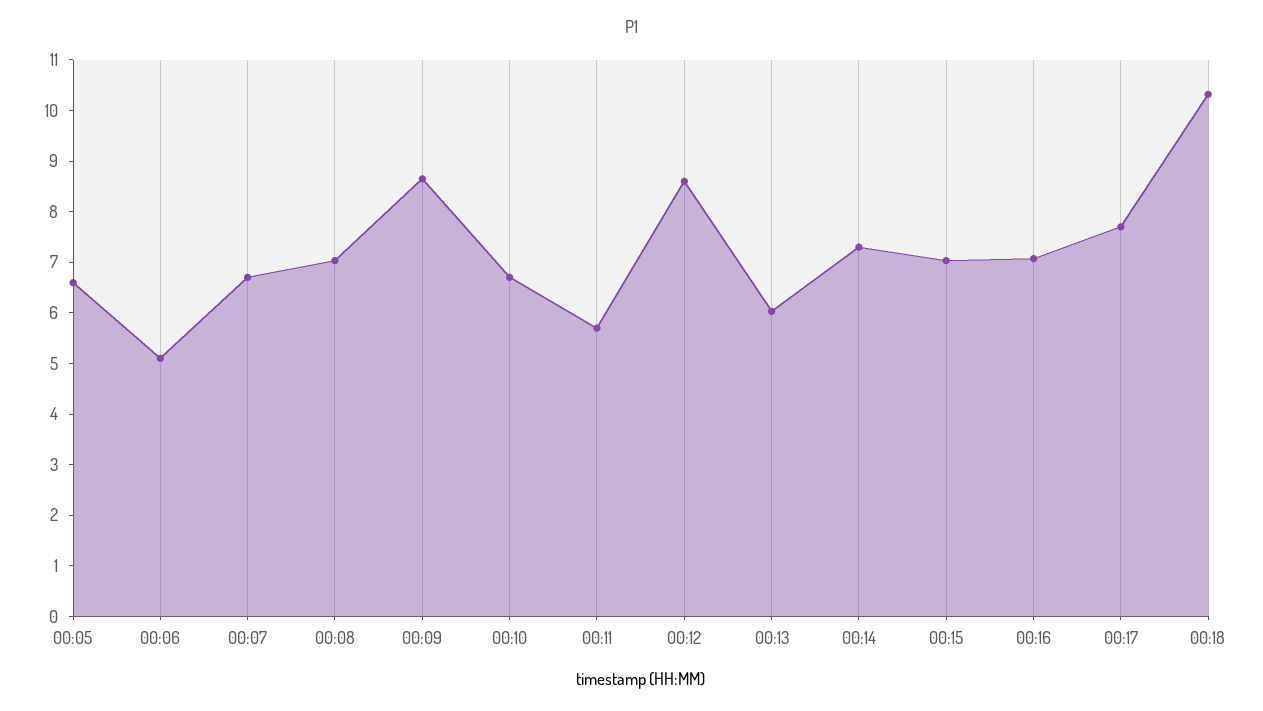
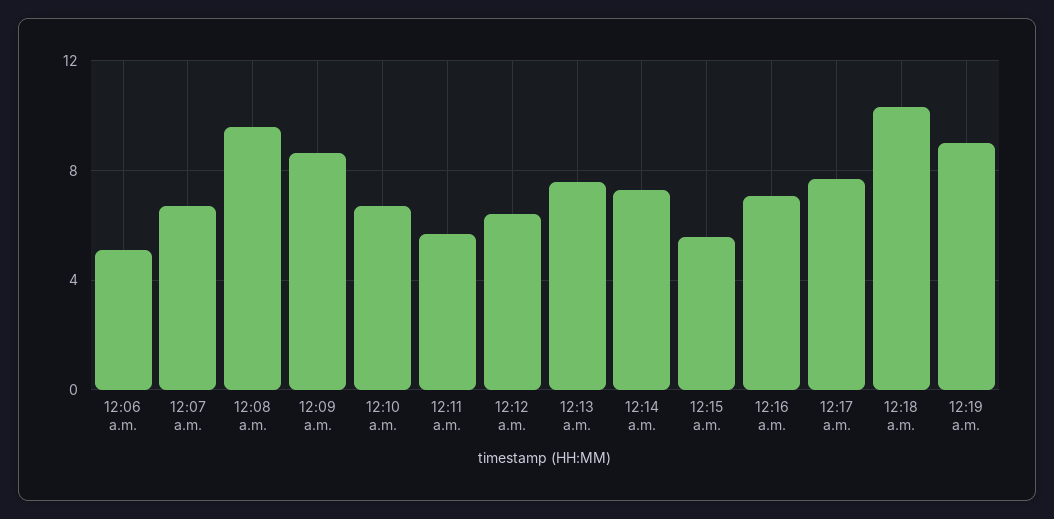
00:05: 6.6 -> none
00:08: 7 -> 9.5
00:12: 8.6 -> 6.5
00:13: 6 -> 7.5
00:15: 7 -> 5.5
12:19 a.m.: none -> 9

